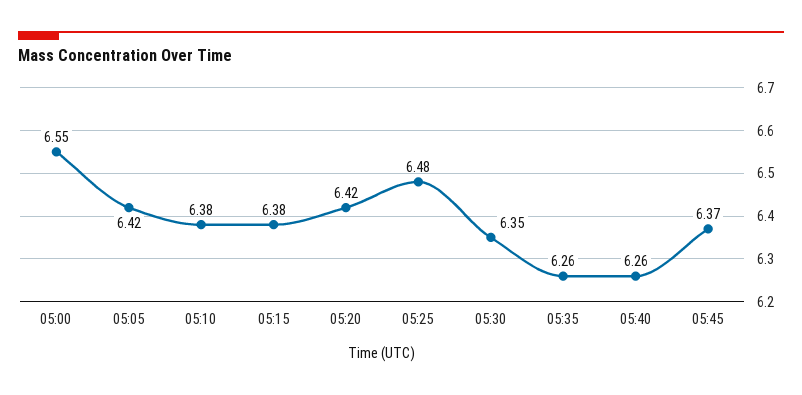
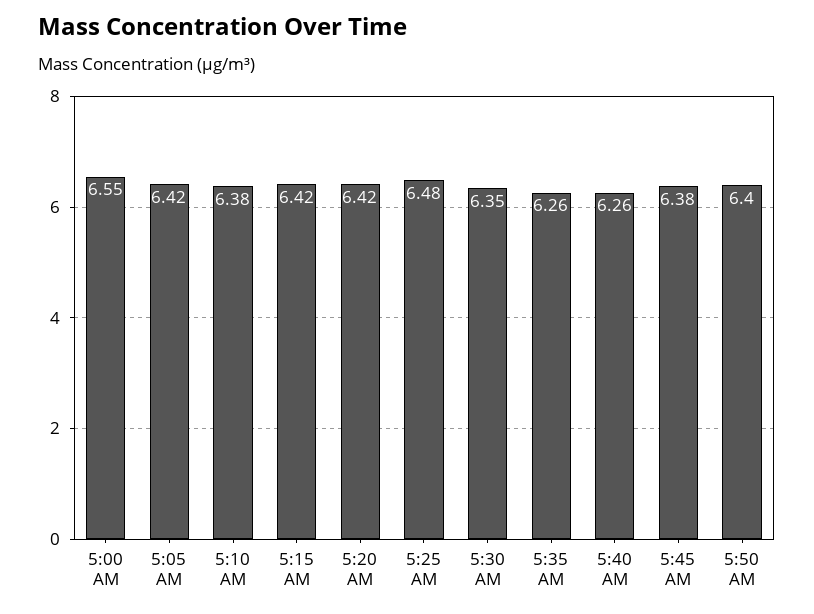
05:15: 6.38 -> 6.42
05:45: 6.37 -> 6.38
5:50 AM: none -> 6.4

